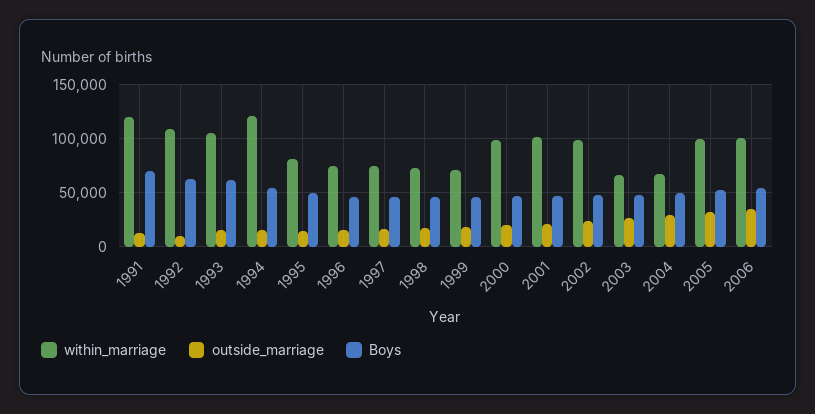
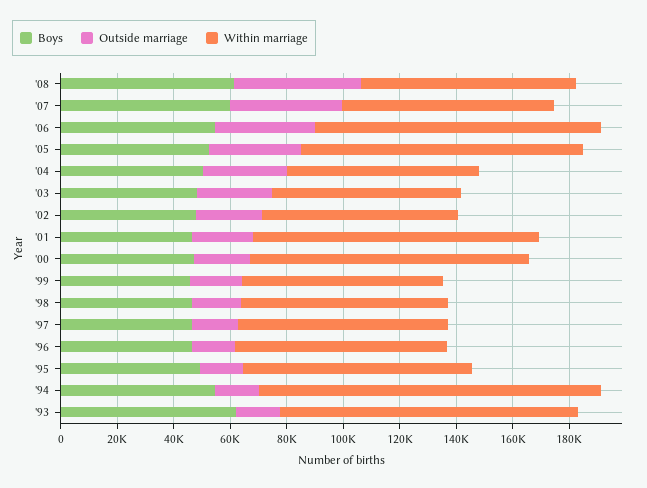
within_marriage, 1991: 120000 -> none
outside_marriage, 1991: 10000 -> none
Boys, 1991: 70000 -> none
within_marriage, 1992: 110000 -> none
outside_marriage, 1992: 10000 -> none
Boys, 1992: 60000 -> none
within_marriage, 2002: 100000 -> 70000
Boys, '08: none -> 60000
outside_marriage, '08: none -> 45000
within_marriage, '08: none -> 75000
Boys, '07: none -> 60000
outside_marriage, '07: none -> 40000
within_marriage, '07: none -> 75000

